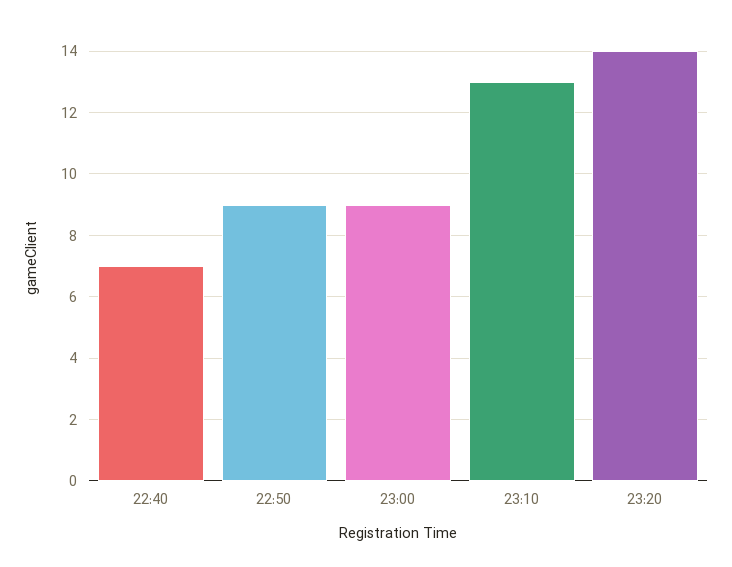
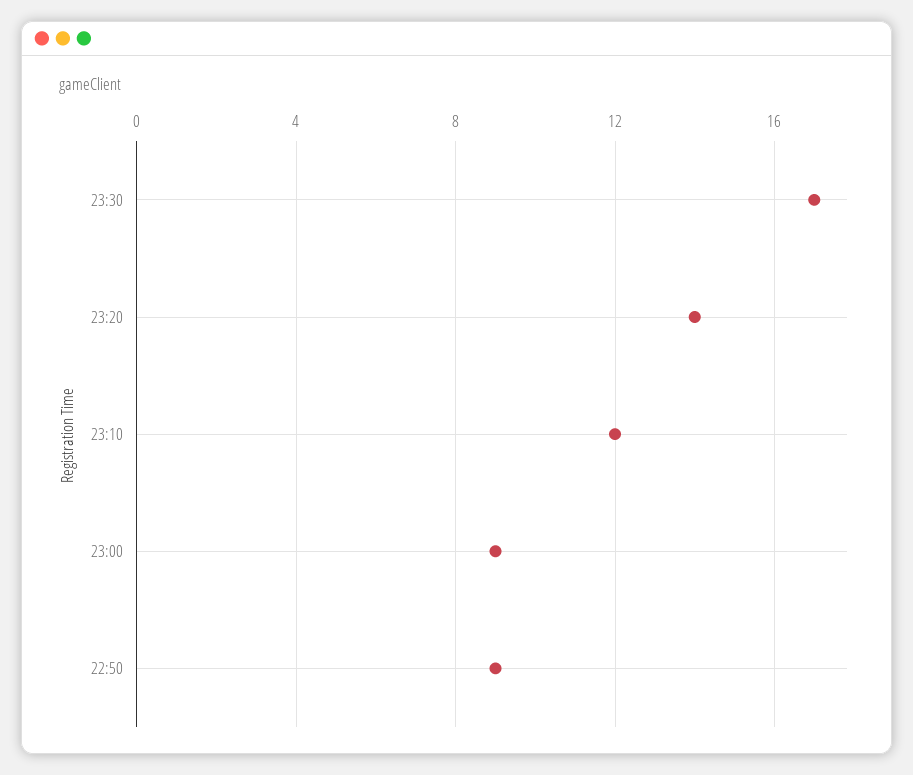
22:40: 7 -> none
23:10: 13 -> 12
23:30: none -> 17

